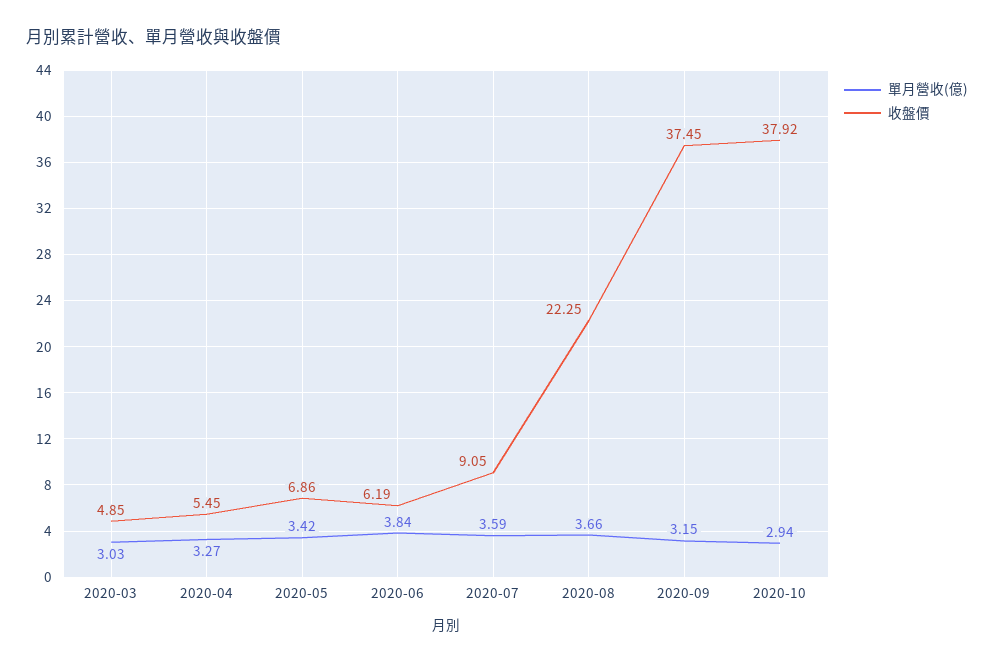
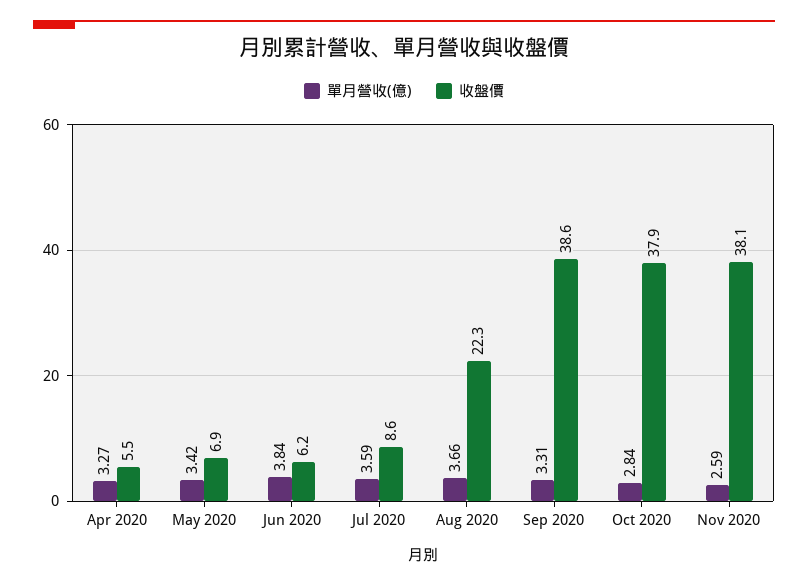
單月營收(億), 2020-03: 3.03 -> none
收盤價, 2020-03: 4.85 -> none
收盤價, 2020-07: 9.05 -> 8.6
單月營收(億), 2020-09: 3.15 -> 3.31
收盤價, 2020-09: 37.45 -> 38.6
單月營收(億), 2020-10: 2.94 -> 2.84
單月營收(億), Nov 2020: none -> 2.59
收盤價, Nov 2020: none -> 38.1

